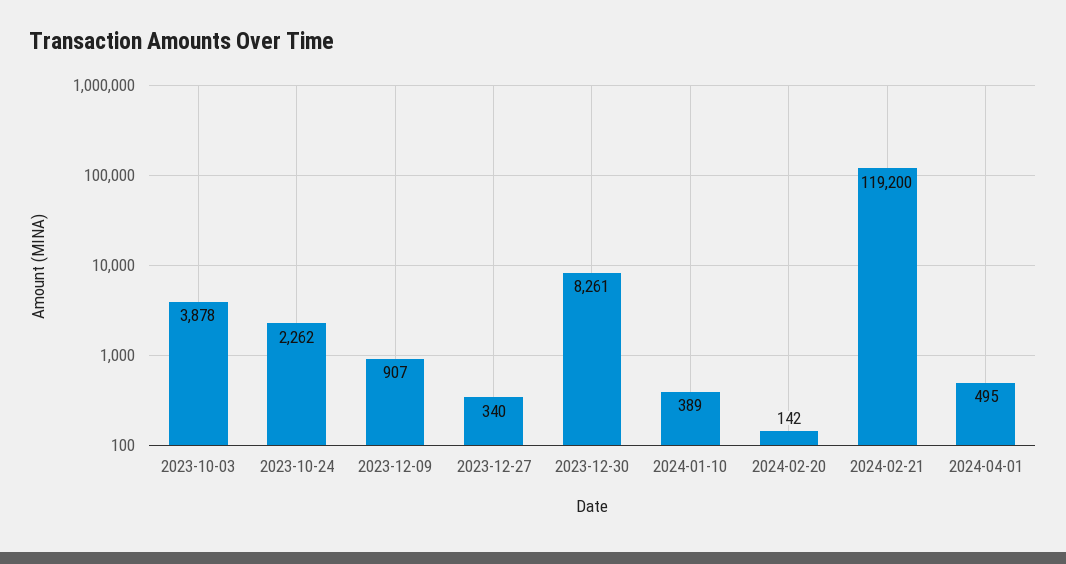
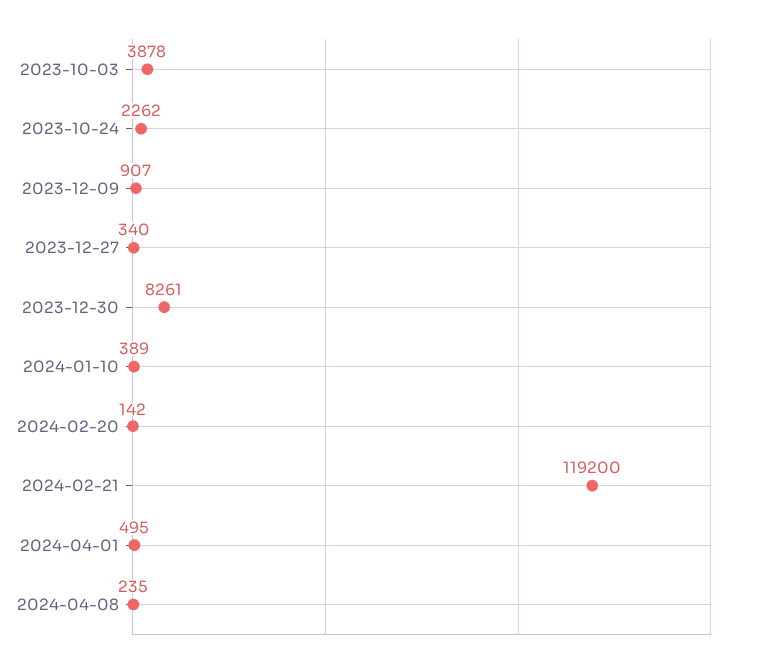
2024-04-08: none -> 235

